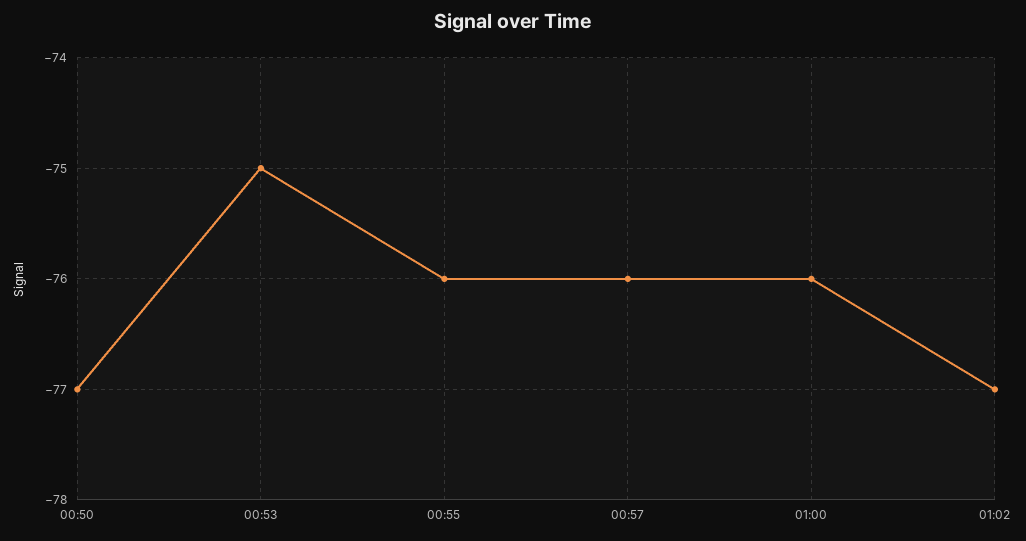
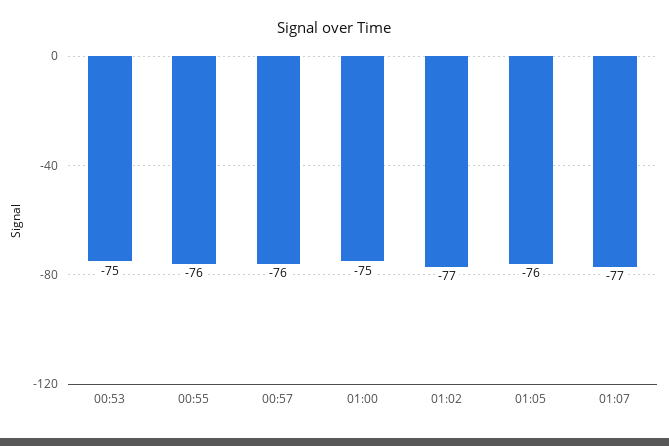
00:50: -77 -> none
01:00: -76 -> -75
01:05: none -> -76
01:07: none -> -77

